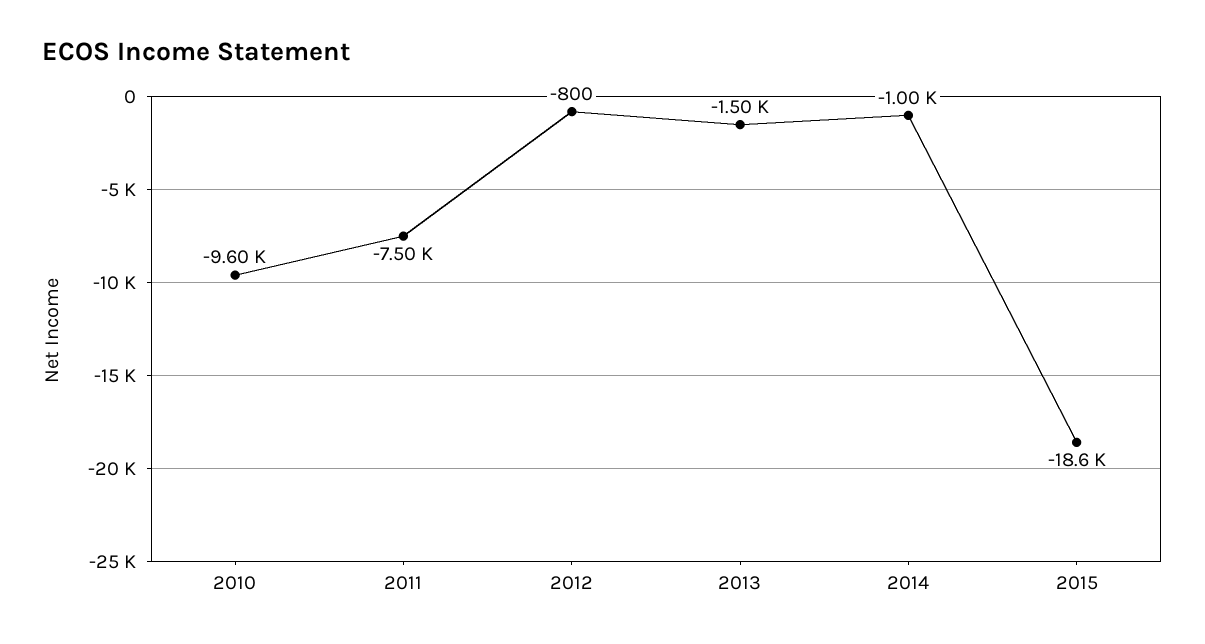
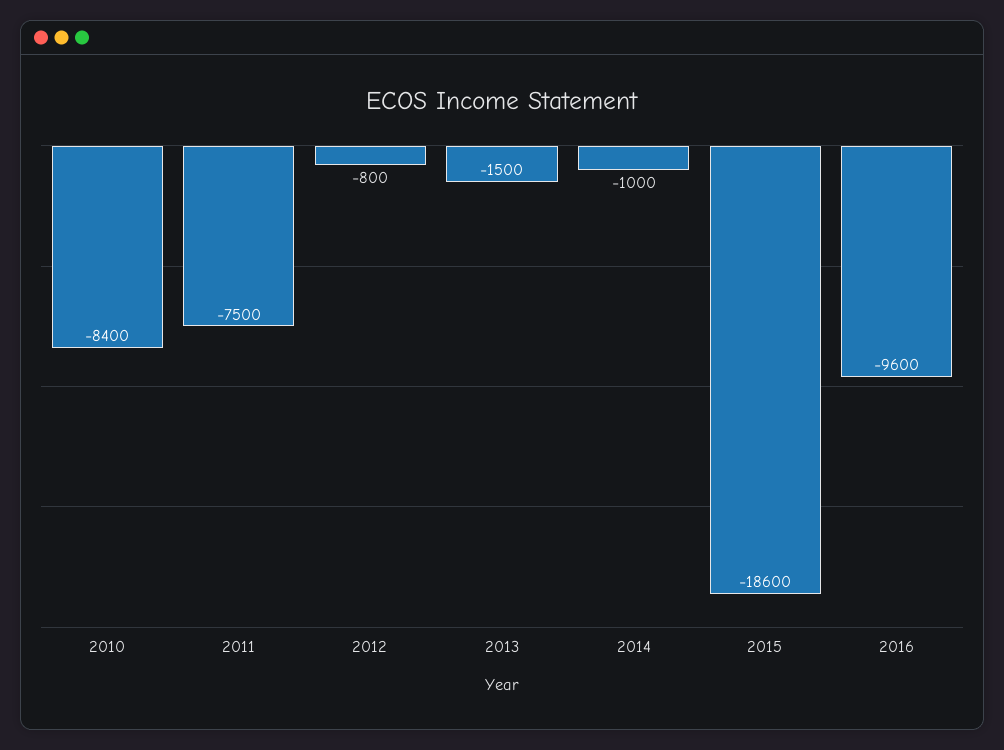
2010: -9600 -> -8400
2016: none -> -9600

